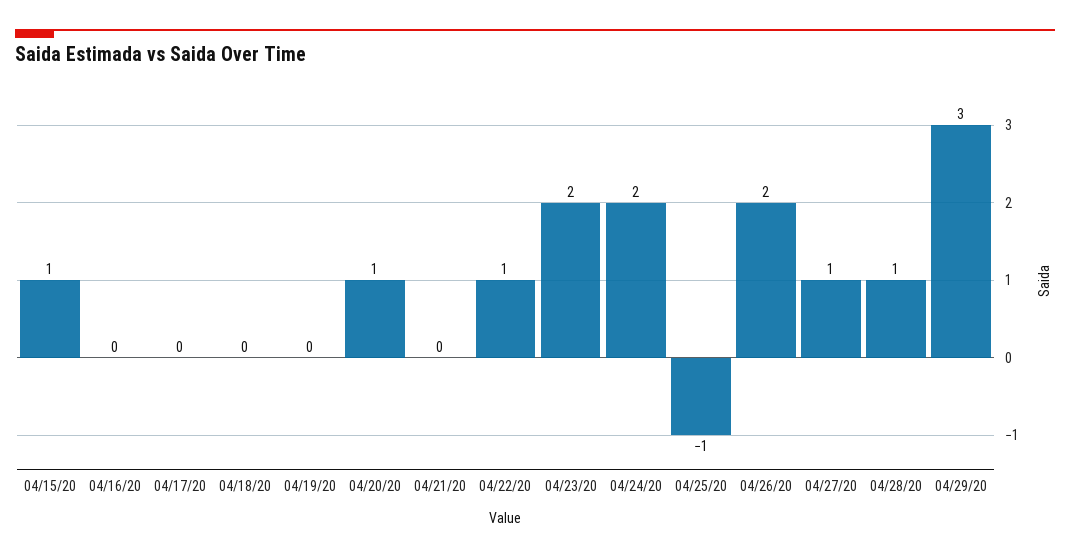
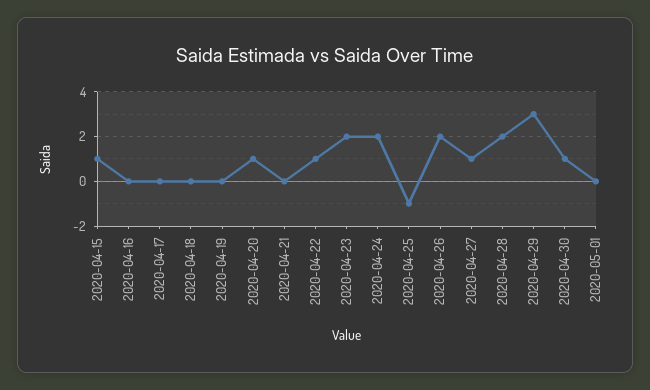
04/28/20: 1 -> 2
2020-04-30: none -> 1
2020-05-01: none -> 0

